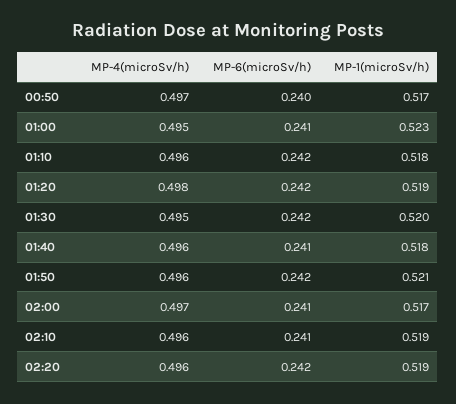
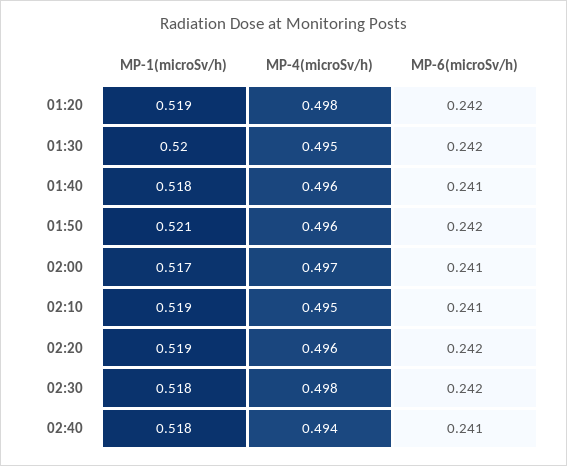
MP-4(microSv/h), 00:50: 0.497 -> none
MP-6(microSv/h), 00:50: 0.24 -> none
MP-1(microSv/h), 00:50: 0.517 -> none
MP-4(microSv/h), 01:00: 0.495 -> none
MP-6(microSv/h), 01:00: 0.241 -> none
MP-1(microSv/h), 01:00: 0.523 -> none
MP-4(microSv/h), 01:10: 0.496 -> none
MP-6(microSv/h), 01:10: 0.242 -> none
MP-1(microSv/h), 01:10: 0.518 -> none
MP-4(microSv/h), 02:10: 0.496 -> 0.495
MP-1(microSv/h), 02:30: none -> 0.518
MP-4(microSv/h), 02:30: none -> 0.498
MP-6(microSv/h), 02:30: none -> 0.242
MP-1(microSv/h), 02:40: none -> 0.518
MP-4(microSv/h), 02:40: none -> 0.494
MP-6(microSv/h), 02:40: none -> 0.241

